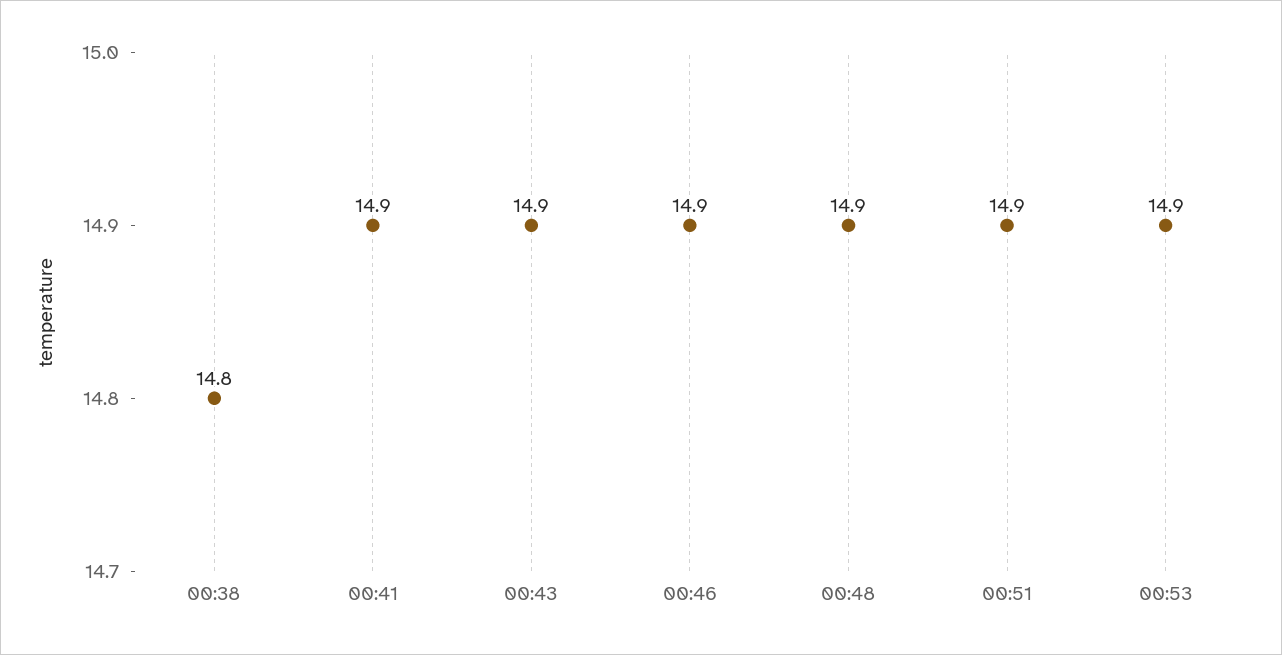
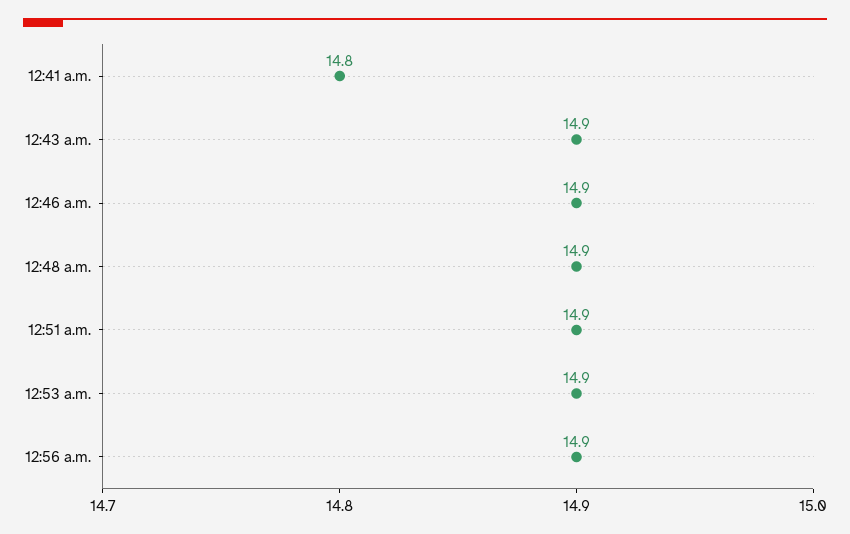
00:38: 14.8 -> none
00:41: 14.9 -> 14.8
12:56 a.m.: none -> 14.9

